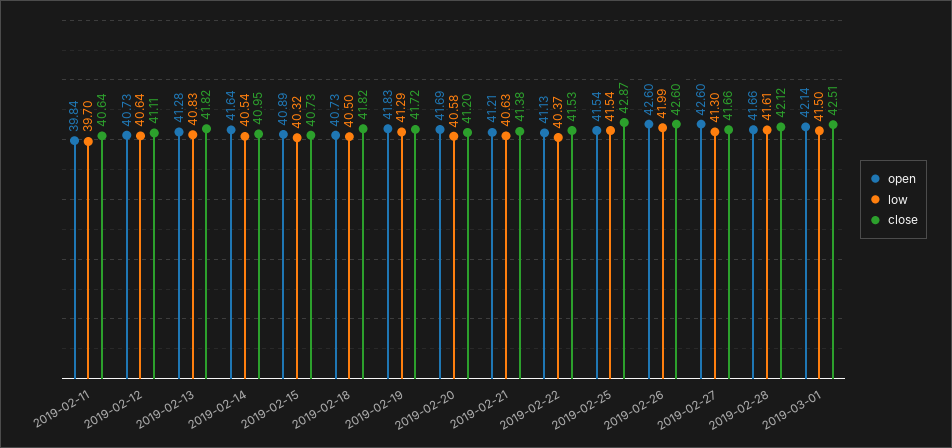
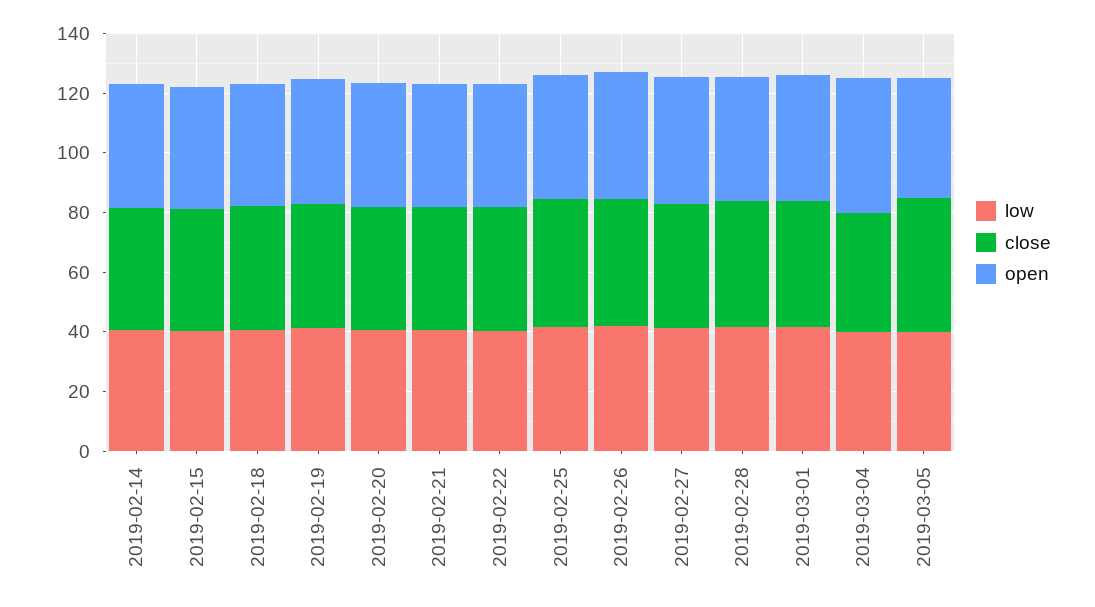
open, 2019-02-11: 39.84 -> none
low, 2019-02-11: 39.7 -> none
close, 2019-02-11: 40.64 -> none
open, 2019-02-12: 40.73 -> none
low, 2019-02-12: 40.64 -> none
close, 2019-02-12: 41.11 -> none
open, 2019-02-13: 41.28 -> none
low, 2019-02-13: 40.83 -> none
close, 2019-02-13: 41.82 -> none
low, 2019-03-04: none -> 40
close, 2019-03-04: none -> 40
open, 2019-03-04: none -> 45
low, 2019-03-05: none -> 40
close, 2019-03-05: none -> 45
open, 2019-03-05: none -> 40

